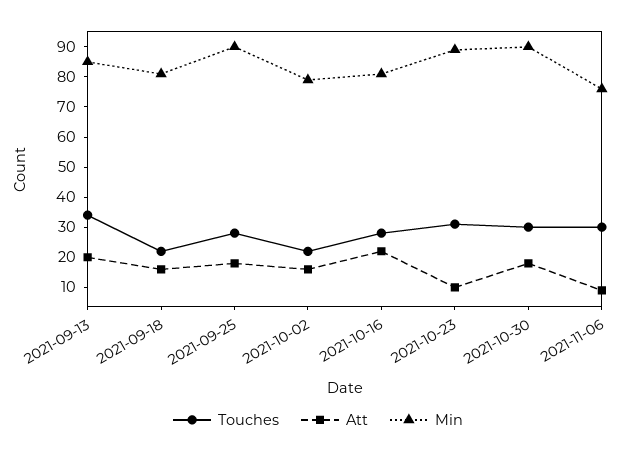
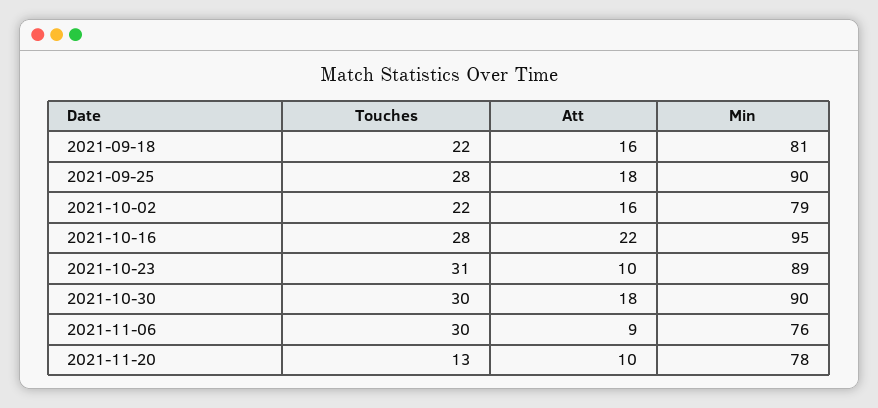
Touches, 2021-09-13: 35 -> none
Att, 2021-09-13: 20 -> none
Min, 2021-09-13: 85 -> none
Min, 2021-10-16: 80 -> 95
Touches, 2021-11-20: none -> 13
Att, 2021-11-20: none -> 10
Min, 2021-11-20: none -> 78

